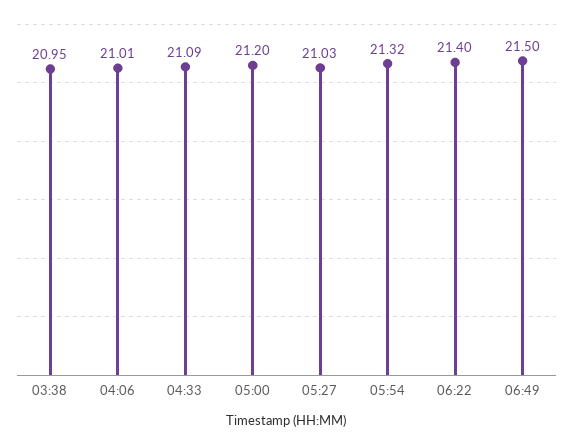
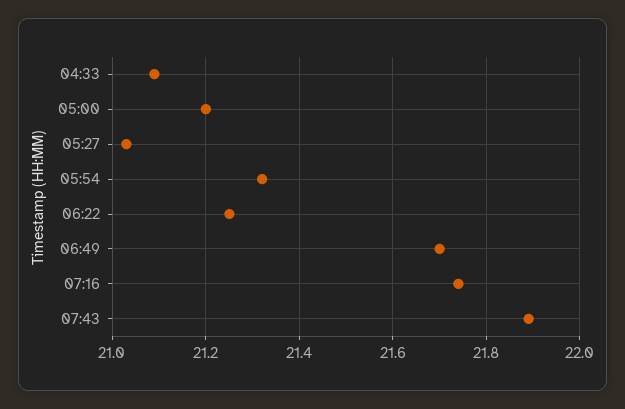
03:38: 20.95 -> none
04:06: 21.01 -> none
06:22: 21.4 -> 21.25
06:49: 21.5 -> 21.7
07:16: none -> 21.75
07:43: none -> 21.9

